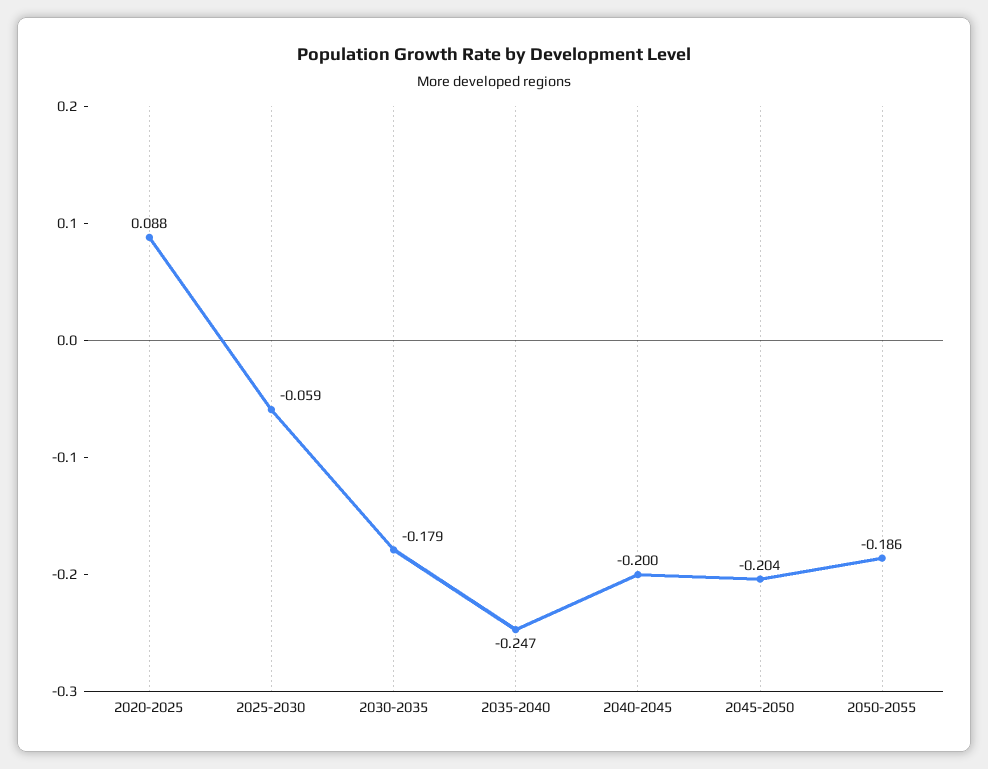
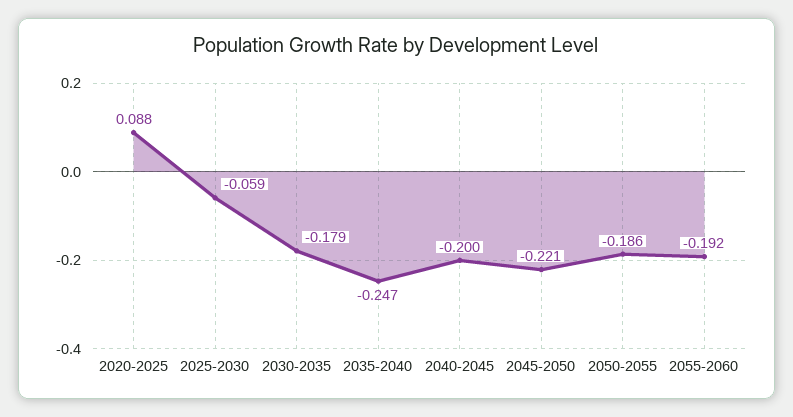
2045-2050: -0.204 -> -0.221
2055-2060: none -> -0.192

